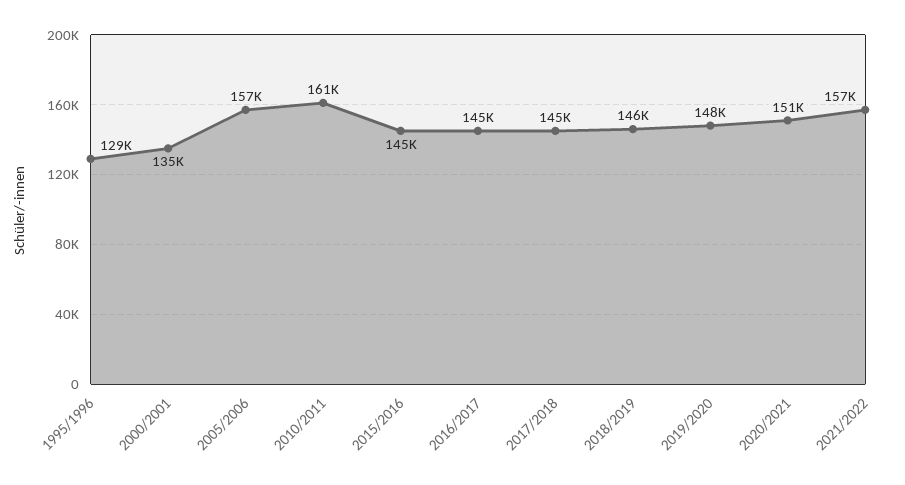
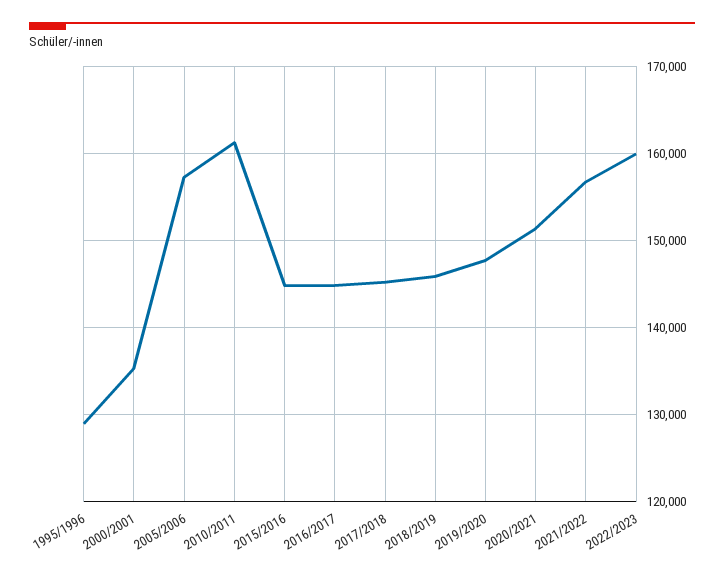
2022/2023: none -> 160000

